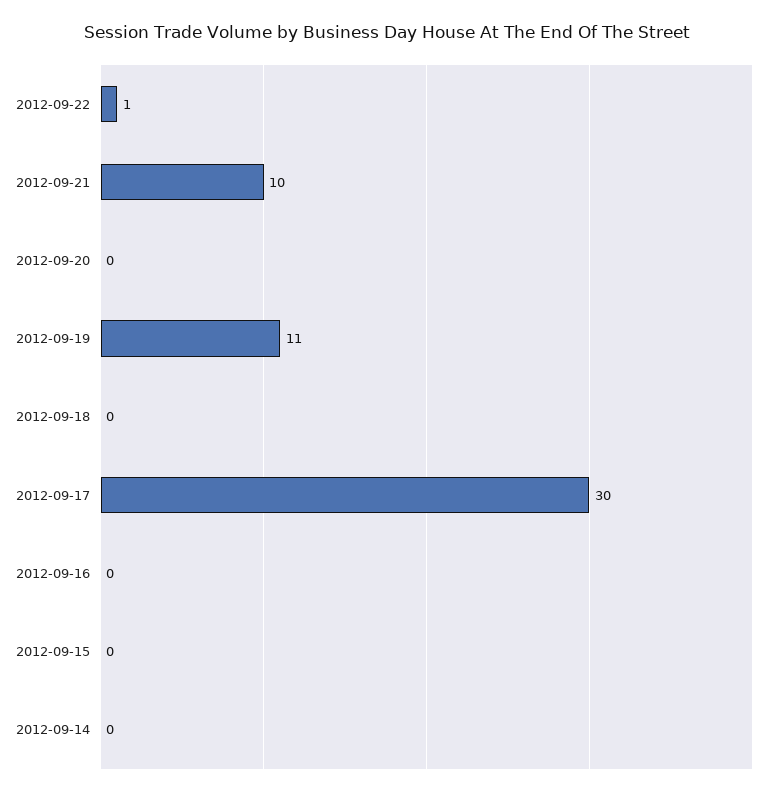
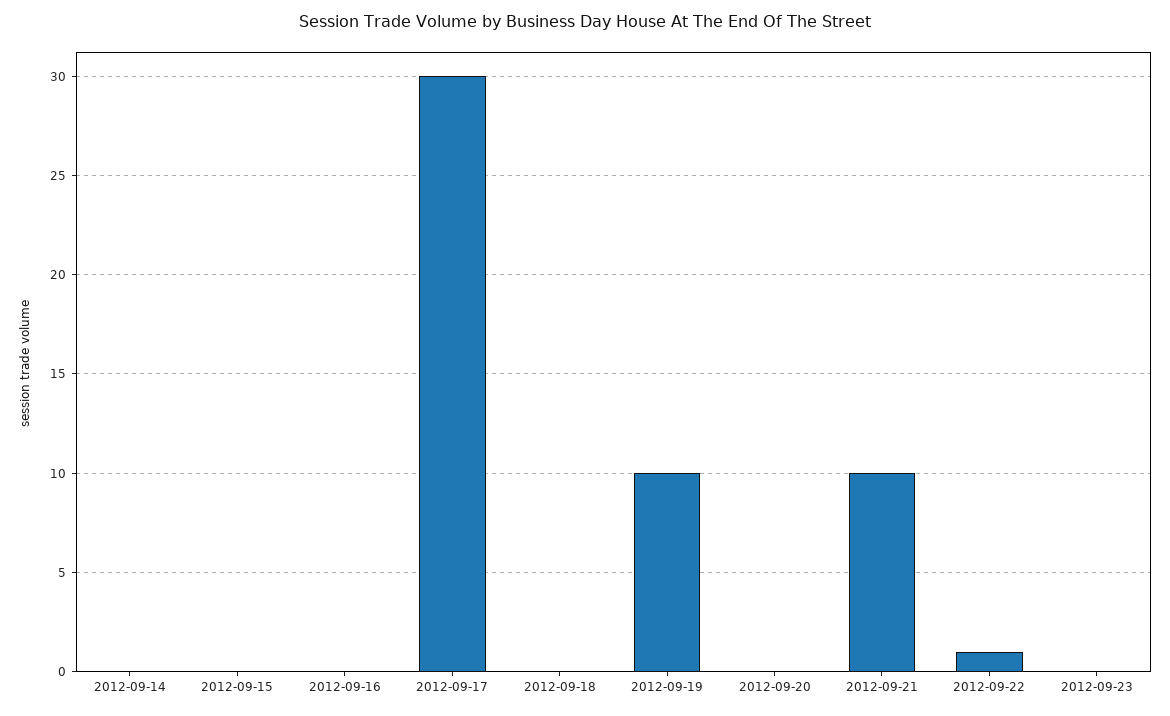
2012-09-19: 11 -> 10
2012-09-23: none -> 0

